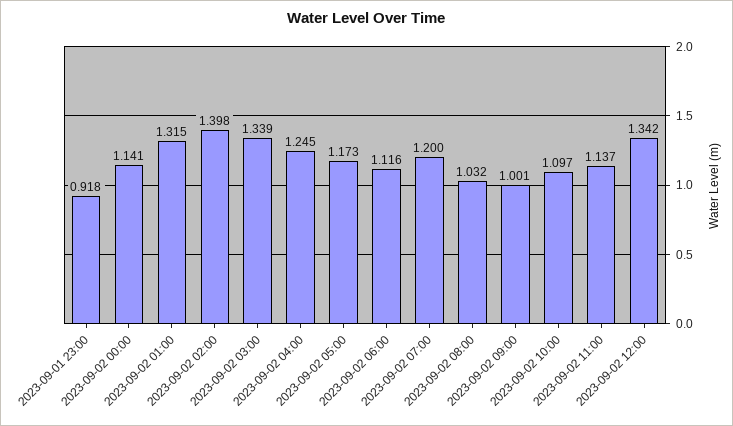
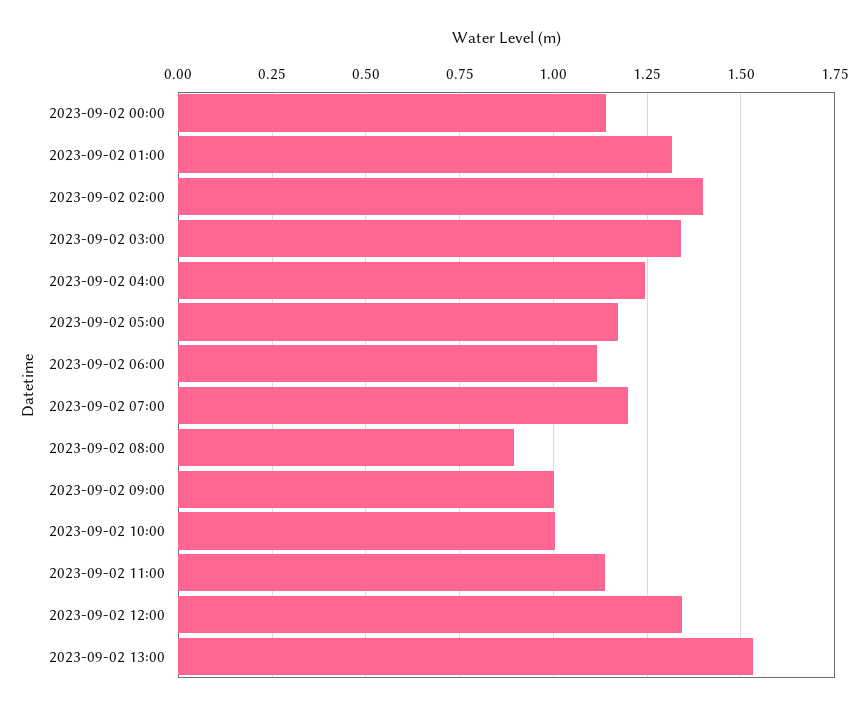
2023-09-01 23:00: 0.918 -> none
2023-09-02 08:00: 1.032 -> 0.9
2023-09-02 10:00: 1.097 -> 1
2023-09-02 13:00: none -> 1.525

